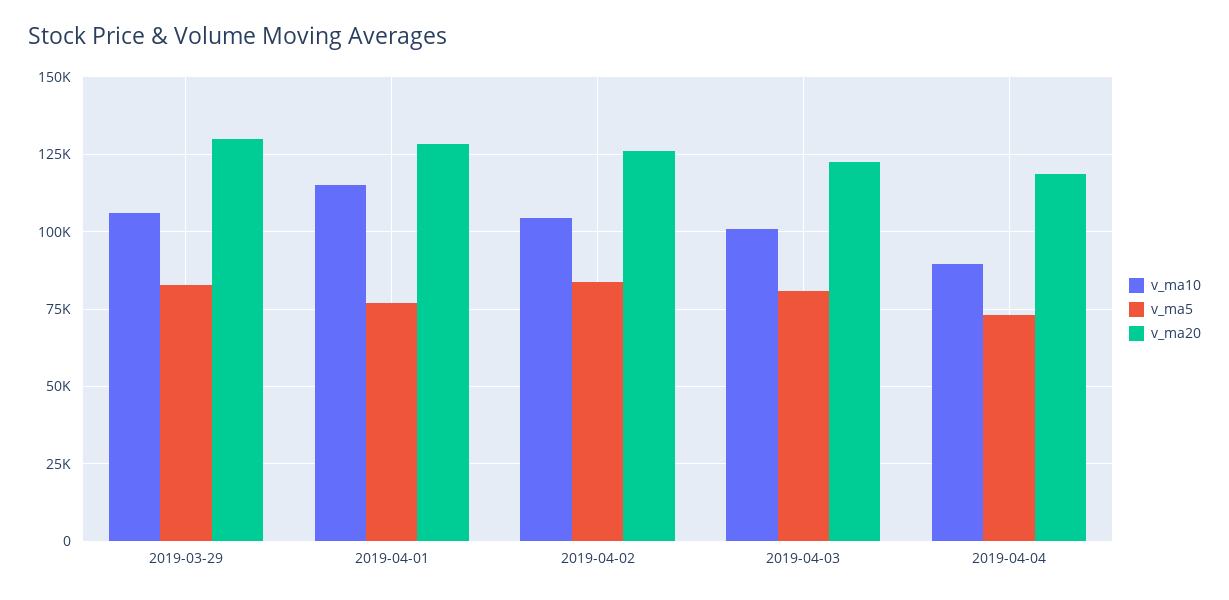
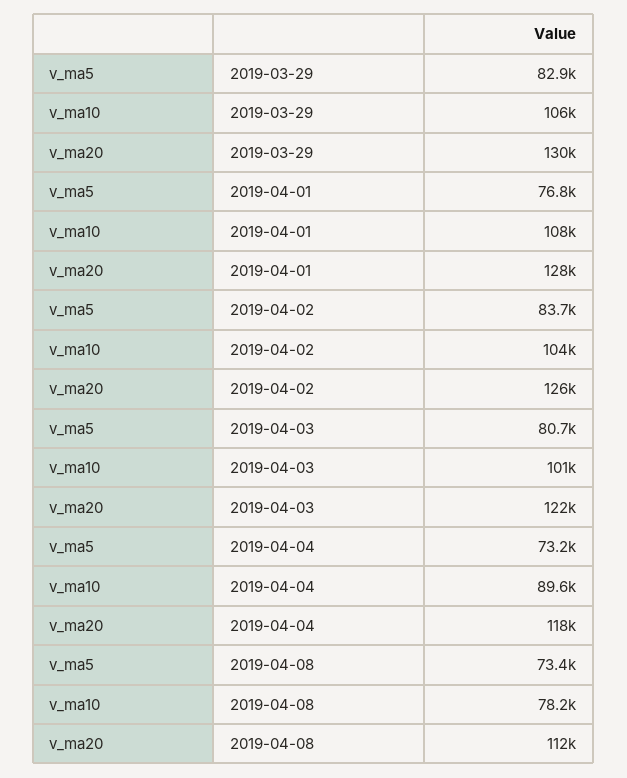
v_ma10, 2019-04-01: 115000 -> 108000
v_ma5, 2019-04-08: none -> 73400
v_ma10, 2019-04-08: none -> 78200
v_ma20, 2019-04-08: none -> 112000

